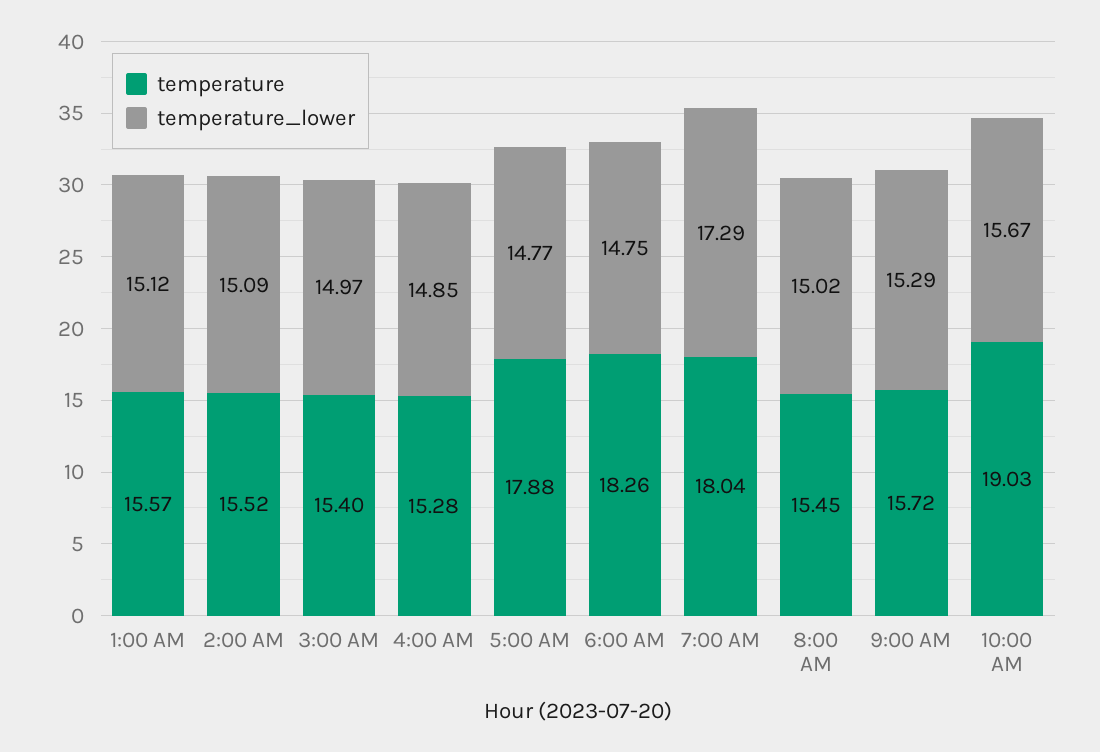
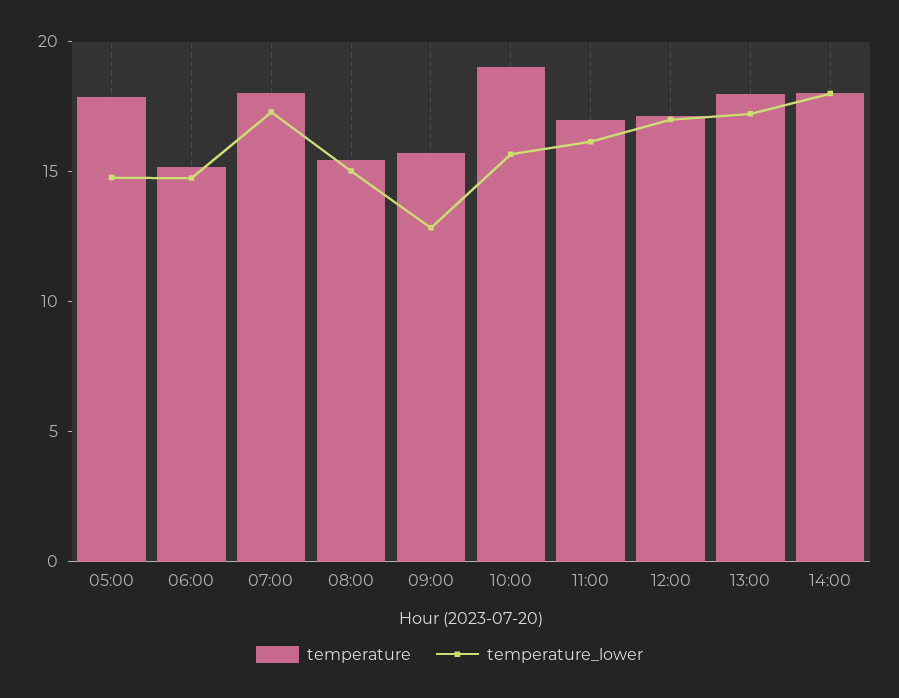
temperature, 1:00 AM: 15.57 -> none
temperature_lower, 1:00 AM: 15.12 -> none
temperature, 2:00 AM: 15.52 -> none
temperature_lower, 2:00 AM: 15.09 -> none
temperature, 3:00 AM: 15.4 -> none
temperature_lower, 3:00 AM: 14.97 -> none
temperature, 4:00 AM: 15.28 -> none
temperature_lower, 4:00 AM: 14.85 -> none
temperature, 6:00 AM: 18.26 -> 15
temperature_lower, 9:00 AM: 15.29 -> 13
temperature, 11:00: none -> 17
temperature_lower, 11:00: none -> 16
temperature, 12:00: none -> 17
temperature_lower, 12:00: none -> 17
temperature, 13:00: none -> 18
temperature_lower, 13:00: none -> 17
temperature, 14:00: none -> 18
temperature_lower, 14:00: none -> 18

